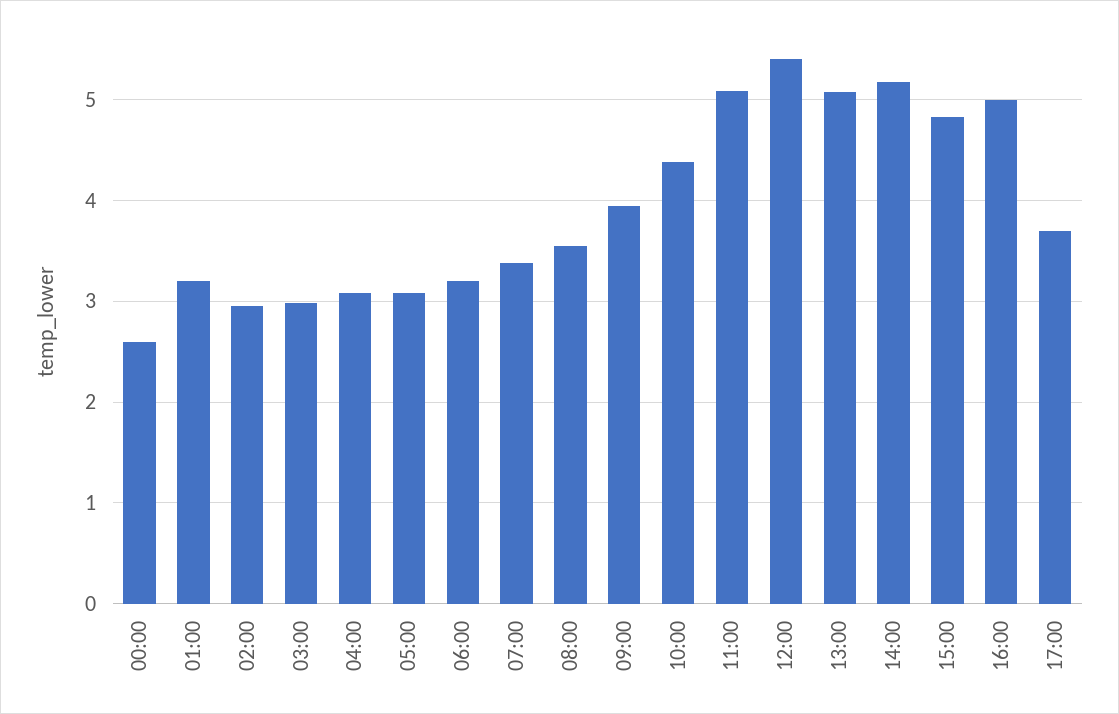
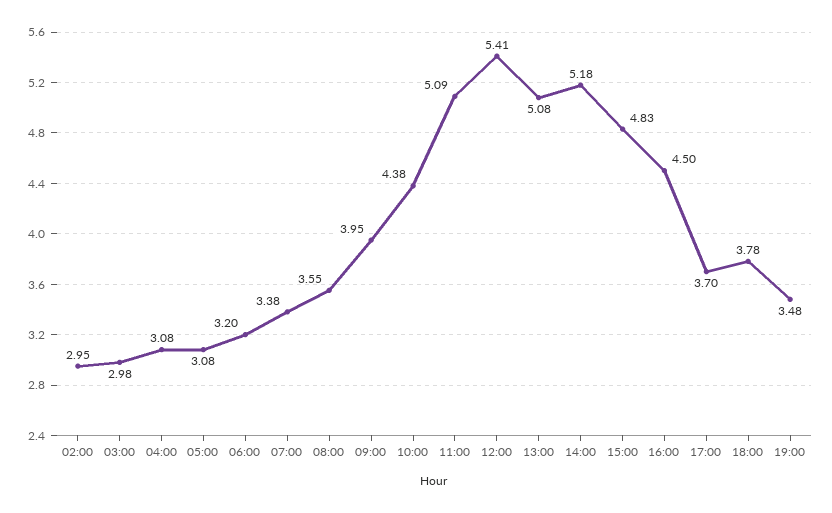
00:00: 2.6 -> none
01:00: 3.2 -> none
16:00: 5 -> 4.5
18:00: none -> 3.78
19:00: none -> 3.48

